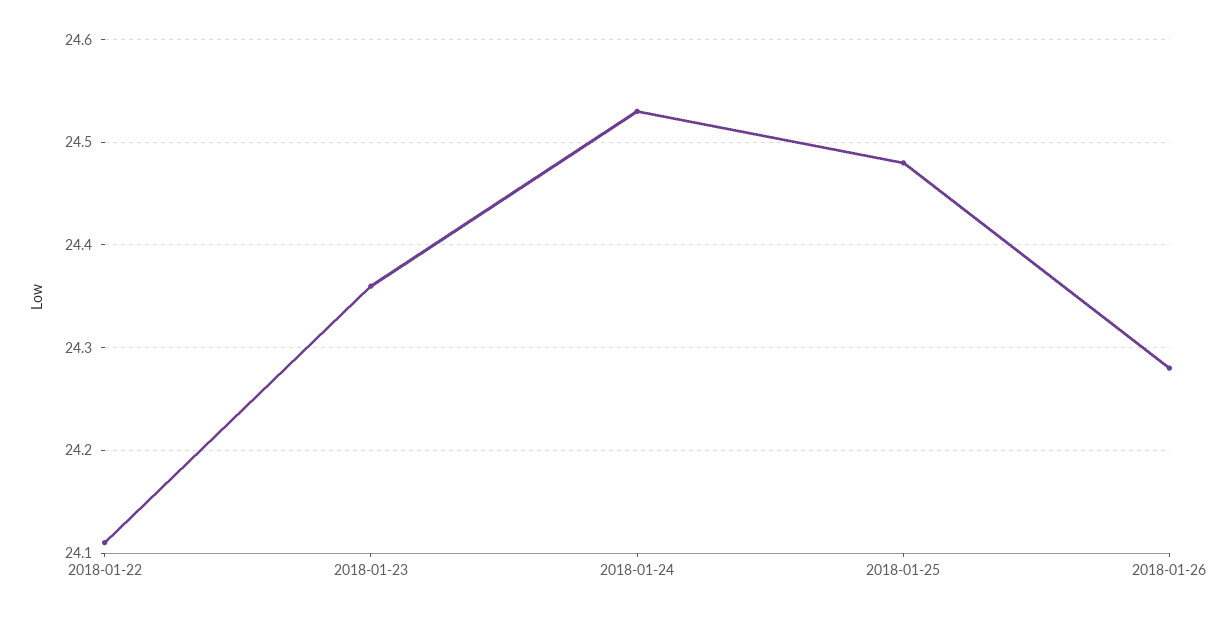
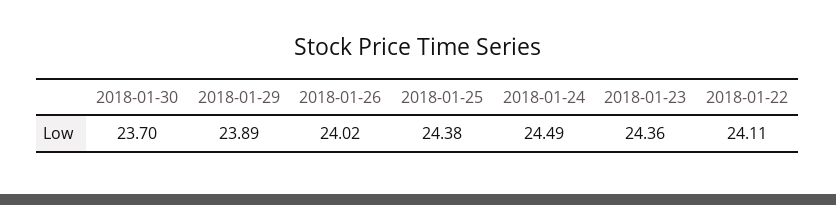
2018-01-24: 24.53 -> 24.49
2018-01-25: 24.48 -> 24.38
2018-01-26: 24.28 -> 24.02
2018-01-30: none -> 23.7
2018-01-29: none -> 23.89

